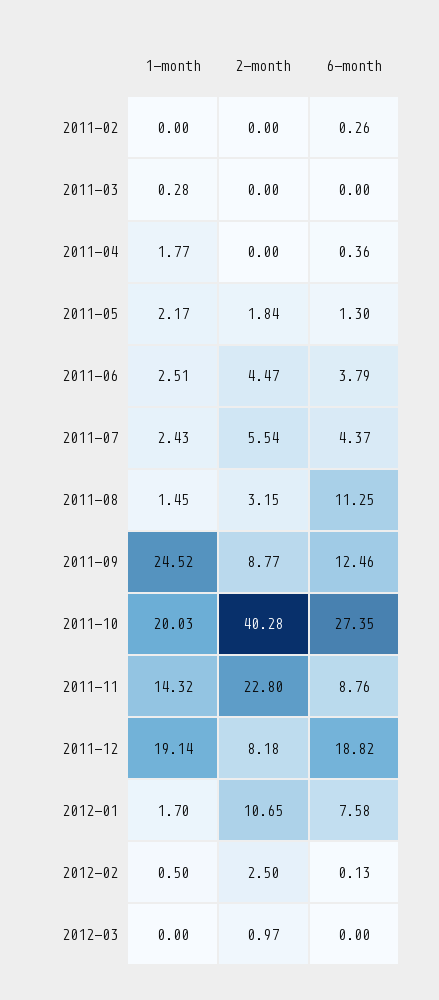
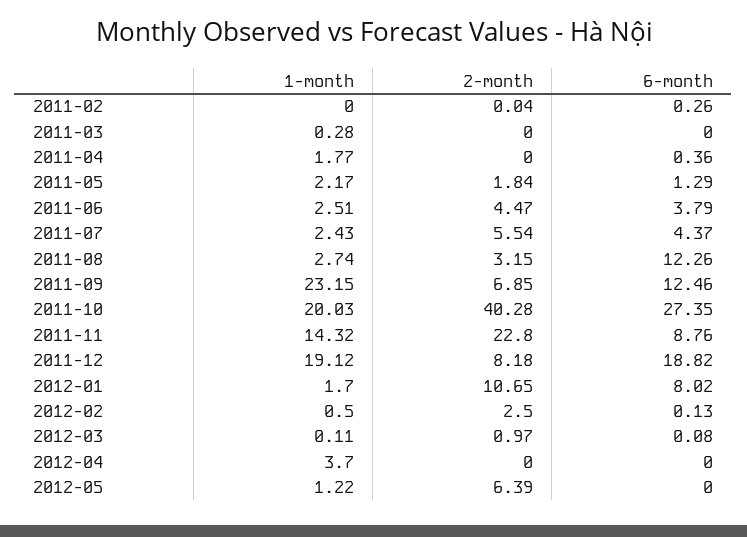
2-month, 2011-02: 0 -> 0.04
6-month, 2011-05: 1.3 -> 1.29
1-month, 2011-08: 1.45 -> 2.74
6-month, 2011-08: 11.25 -> 12.26
1-month, 2011-09: 24.52 -> 23.15
2-month, 2011-09: 8.77 -> 6.85
1-month, 2011-12: 19.14 -> 19.12
6-month, 2012-01: 7.58 -> 8.02
1-month, 2012-03: 0 -> 0.11
6-month, 2012-03: 0 -> 0.08
1-month, 2012-04: none -> 3.7
2-month, 2012-04: none -> 0
6-month, 2012-04: none -> 0
1-month, 2012-05: none -> 1.22
2-month, 2012-05: none -> 6.39
6-month, 2012-05: none -> 0

